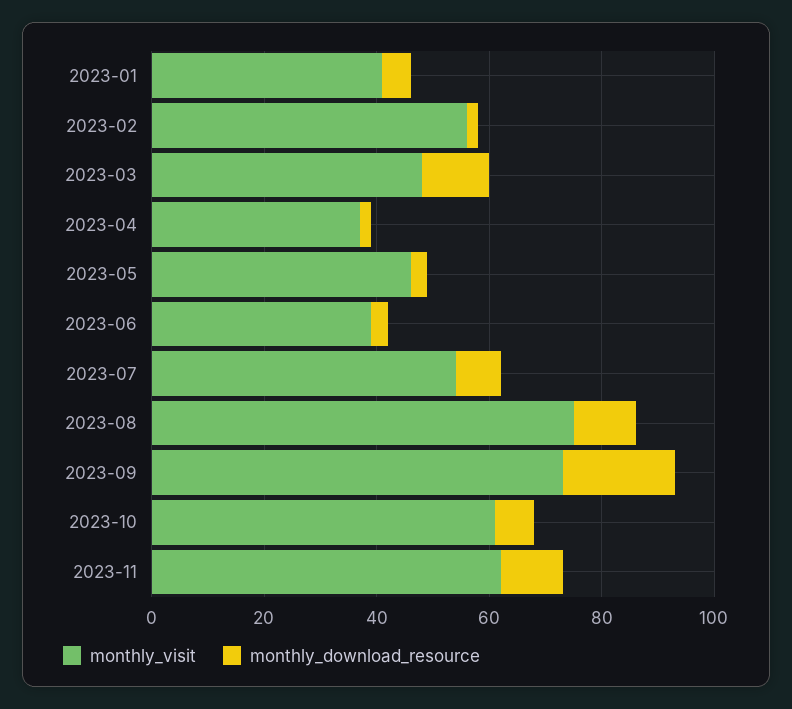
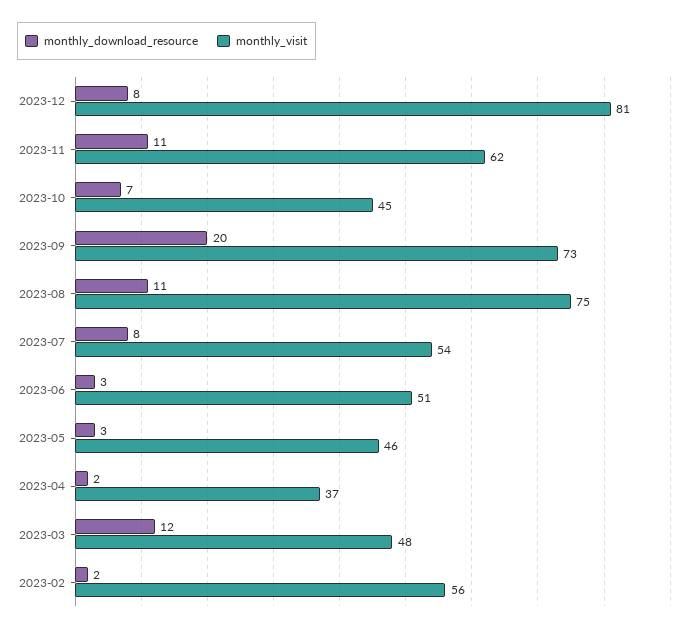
monthly_visit, 2023-01: 40 -> none
monthly_download_resource, 2023-01: 5 -> none
monthly_visit, 2023-06: 40 -> 51
monthly_visit, 2023-10: 60 -> 45
monthly_download_resource, 2023-12: none -> 8
monthly_visit, 2023-12: none -> 81

